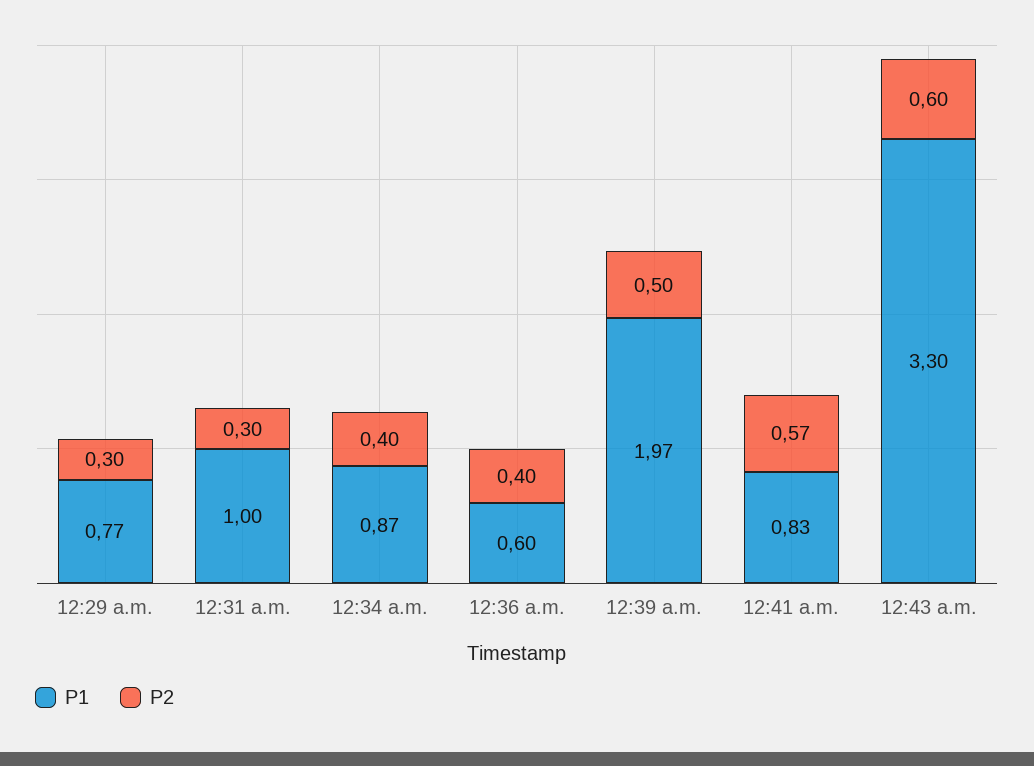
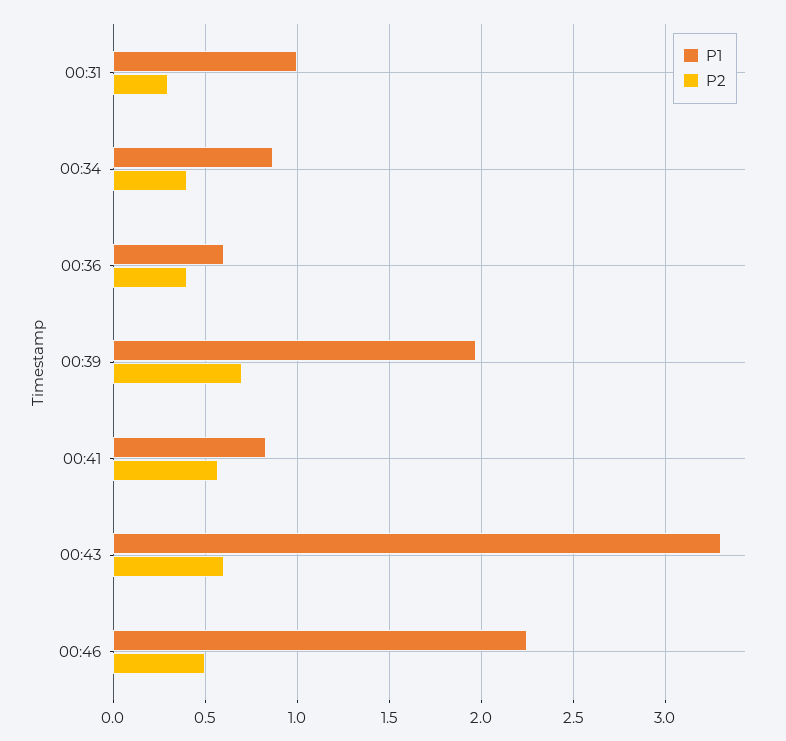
P1, 12:29 a.m.: 0.77 -> none
P2, 12:29 a.m.: 0.3 -> none
P2, 12:39 a.m.: 0.5 -> 0.7
P1, 00:46: none -> 2.25
P2, 00:46: none -> 0.5

